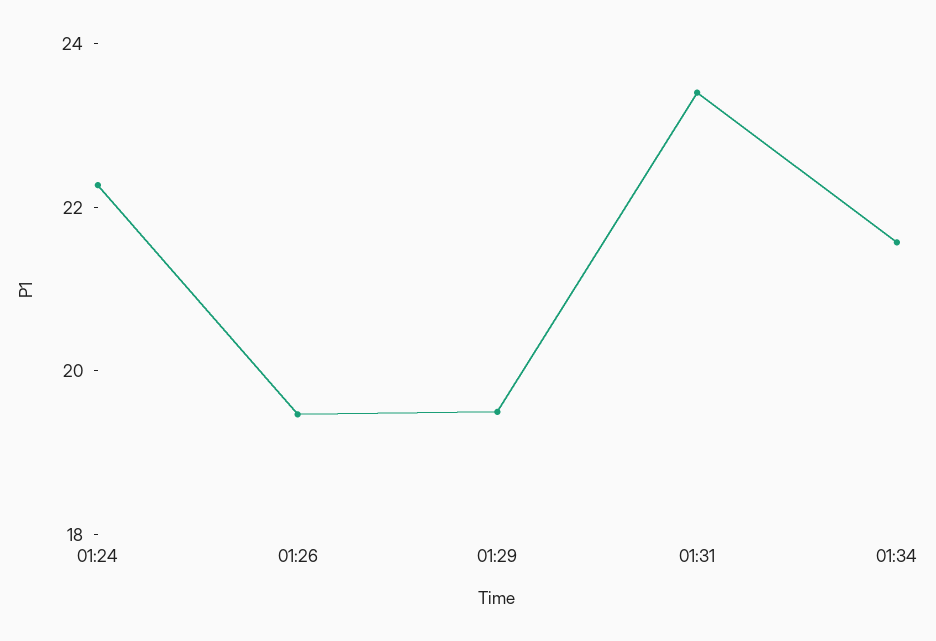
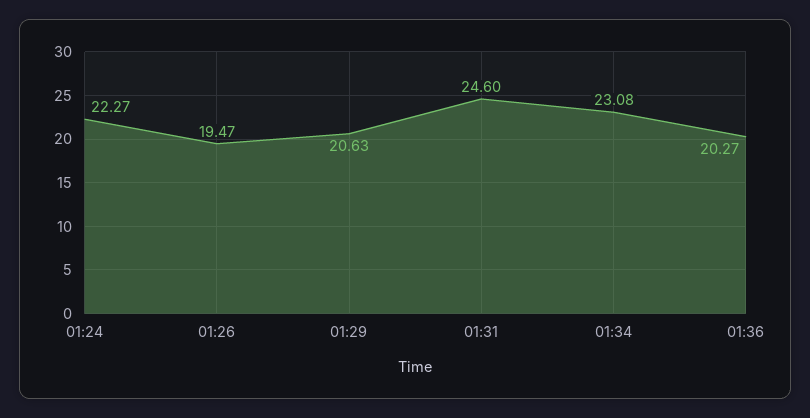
01:29: 19.5 -> 20.63
01:31: 23.5 -> 24.6
01:34: 21.5 -> 23.08
01:36: none -> 20.27

